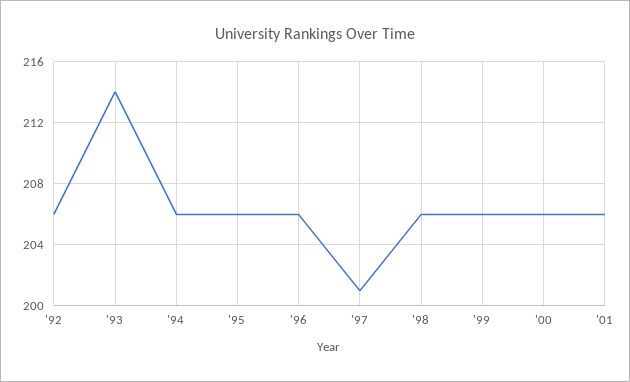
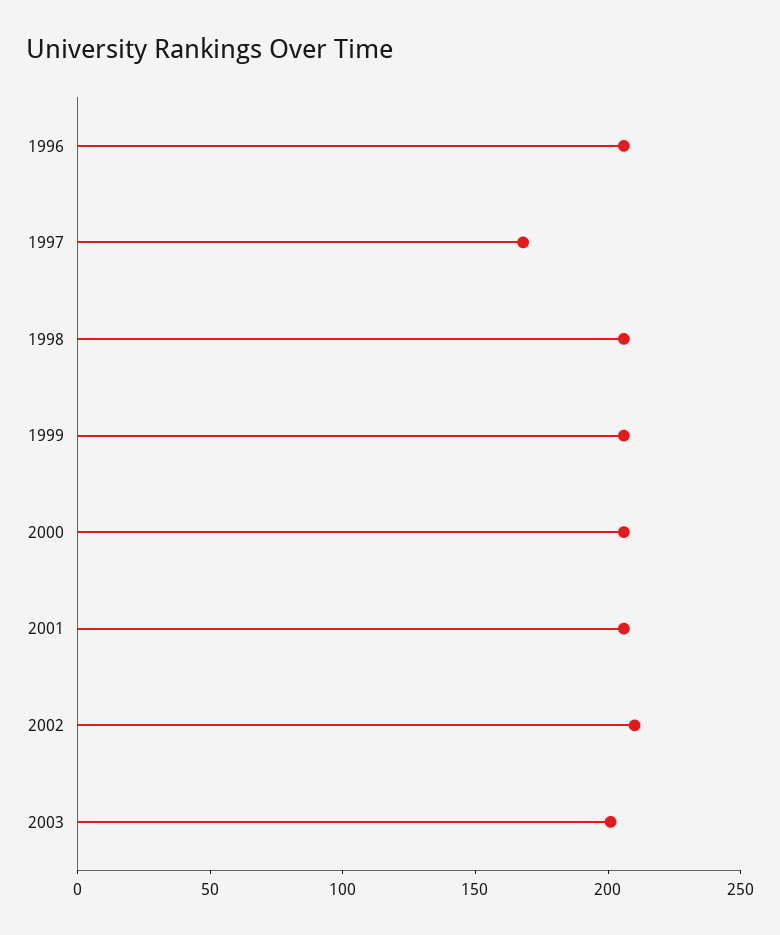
'92: 206 -> none
'93: 214 -> none
'94: 206 -> none
'95: 206 -> none
'97: 201 -> 170
2002: none -> 210
2003: none -> 200

